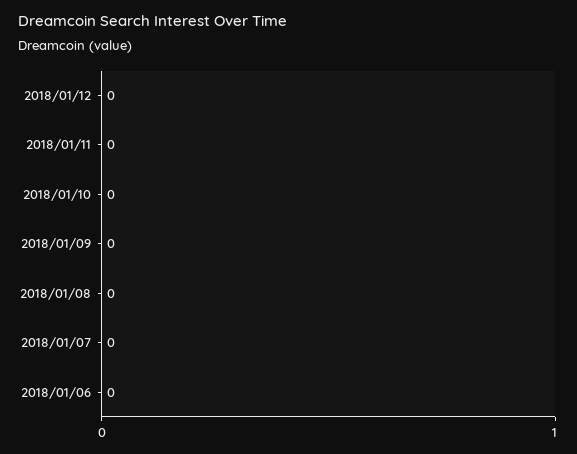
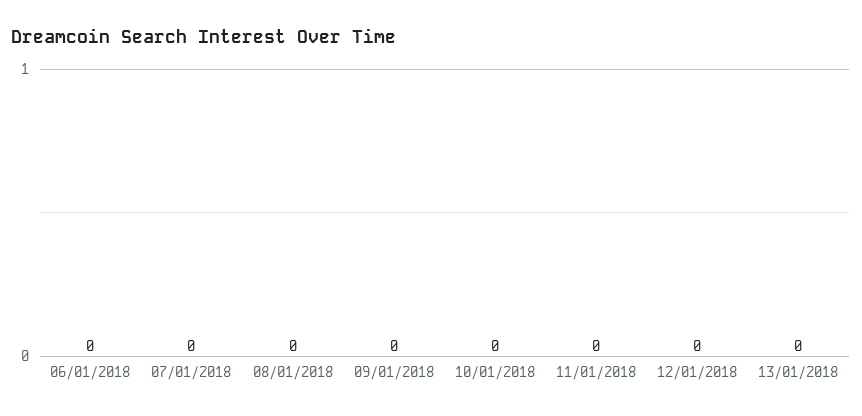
13/01/2018: none -> 0

